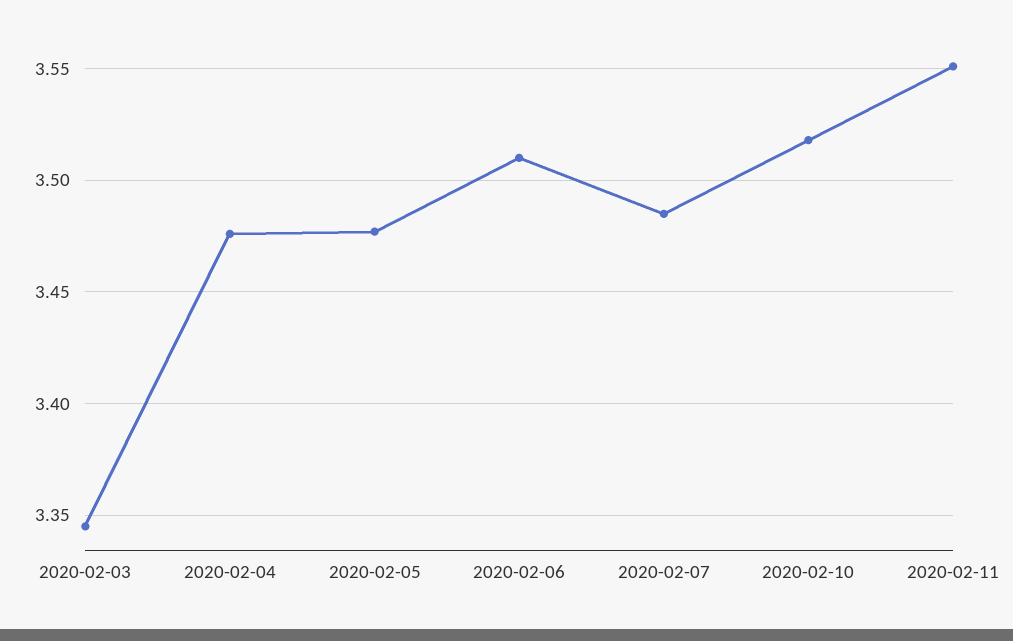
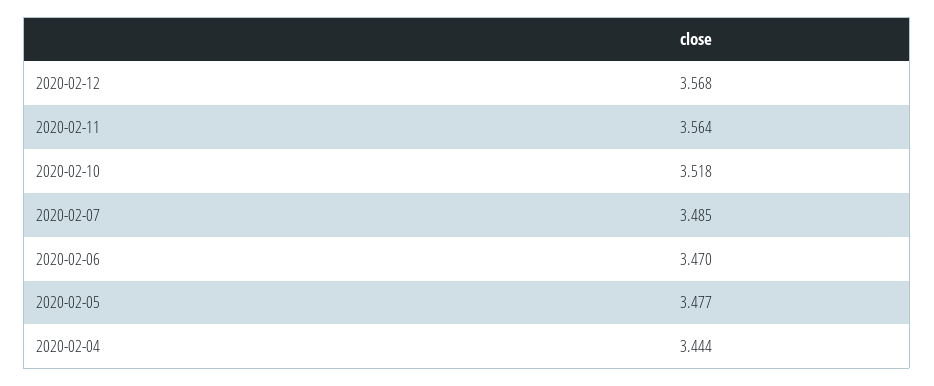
2020-02-03: 3.345 -> none
2020-02-04: 3.475 -> 3.444
2020-02-06: 3.51 -> 3.47
2020-02-11: 3.55 -> 3.564
2020-02-12: none -> 3.568

